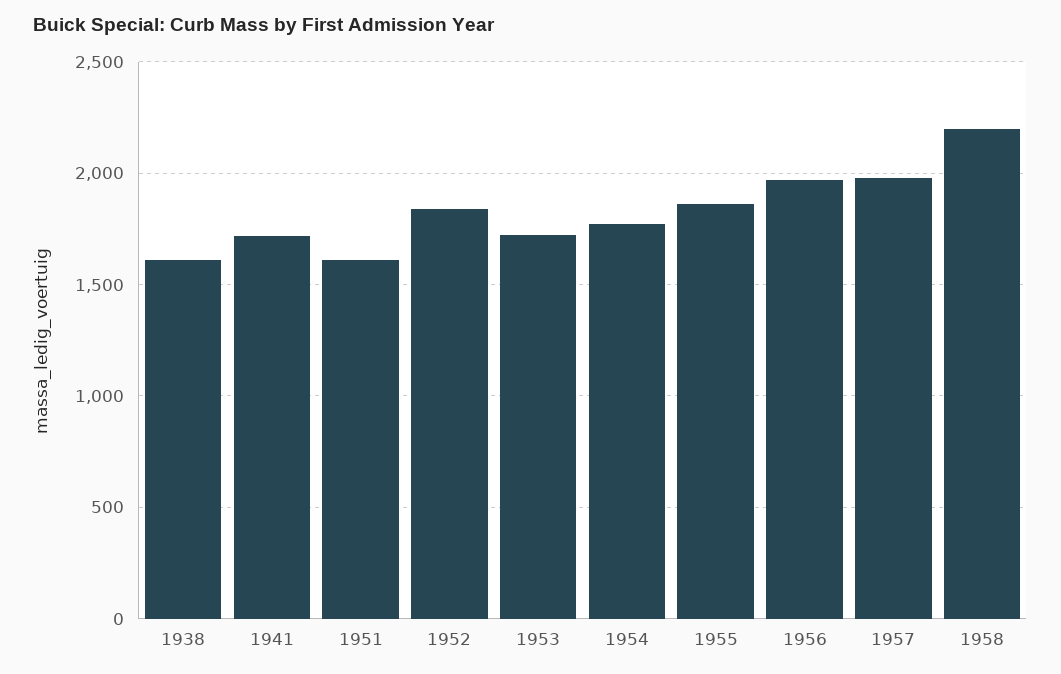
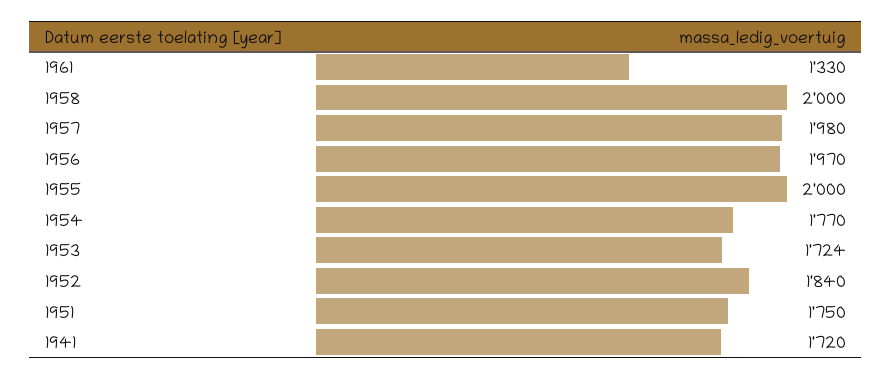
1938: 1600 -> none
1951: 1600 -> 1750
1955: 1850 -> 2000
1958: 2200 -> 2000
1961: none -> 1330

